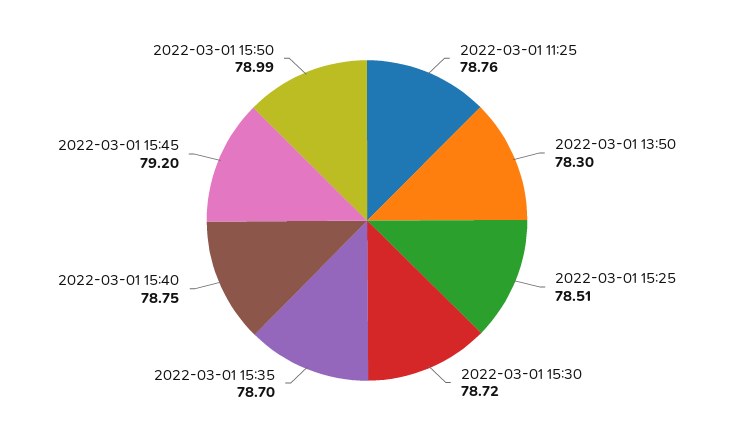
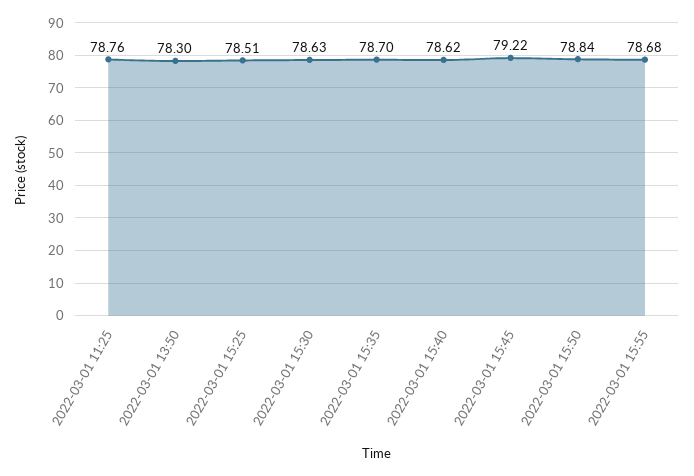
2022-03-01 15:30: 78.72 -> 78.63
2022-03-01 15:40: 78.75 -> 78.62
2022-03-01 15:45: 79.2 -> 79.22
2022-03-01 15:50: 78.99 -> 78.84
2022-03-01 15:55: none -> 78.68

